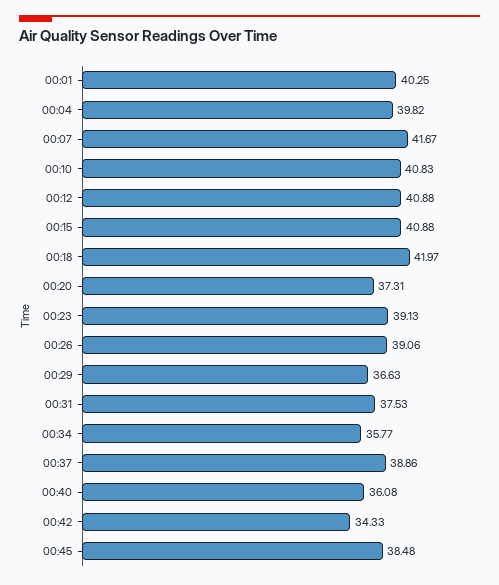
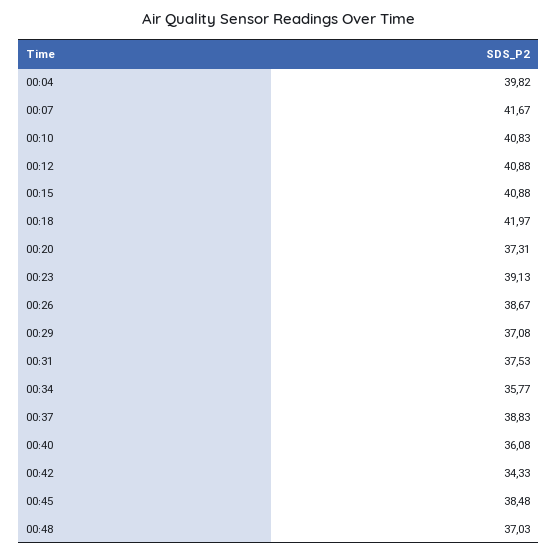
00:01: 40.25 -> none
00:26: 39.06 -> 38.67
00:29: 36.63 -> 37.08
00:37: 38.86 -> 38.83
00:48: none -> 37.03

